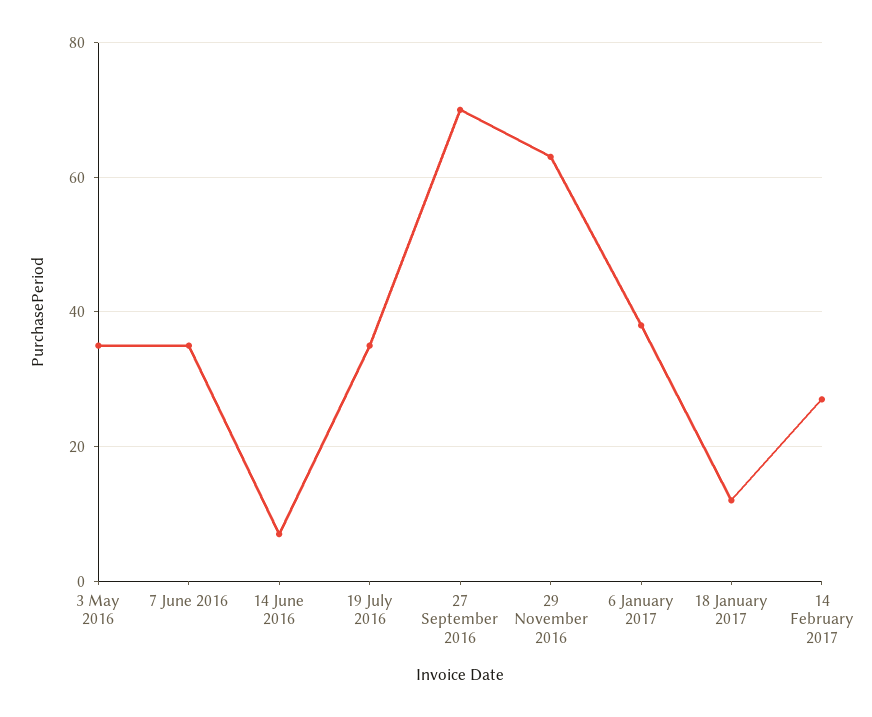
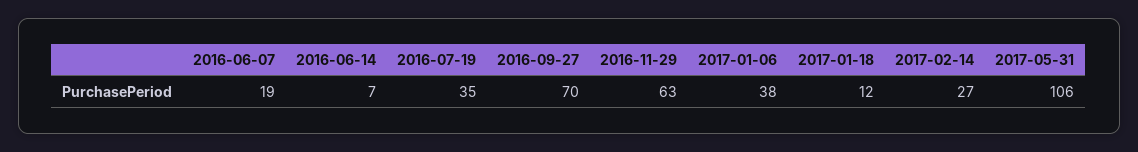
3 May 2016: 35 -> none
7 June 2016: 35 -> 19
2017-05-31: none -> 106

